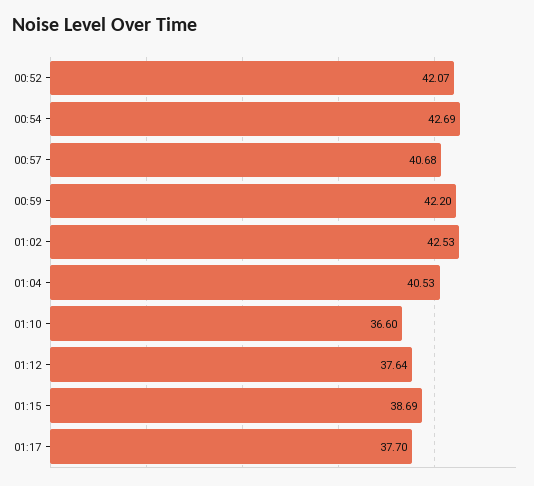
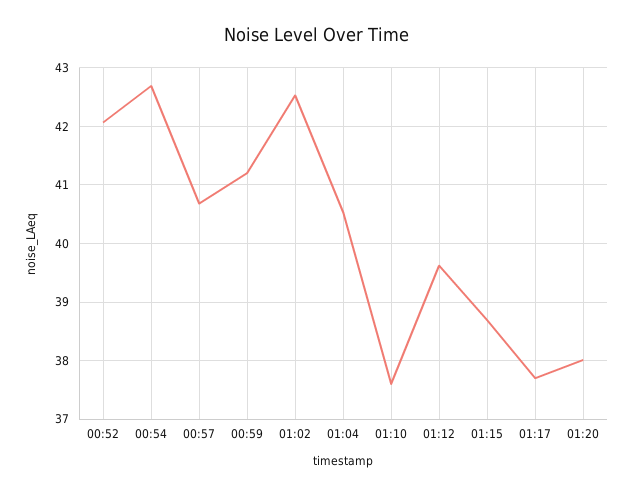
00:59: 42.2 -> 41.2
01:10: 36.6 -> 37.6
01:12: 37.64 -> 39.6
01:20: none -> 38

